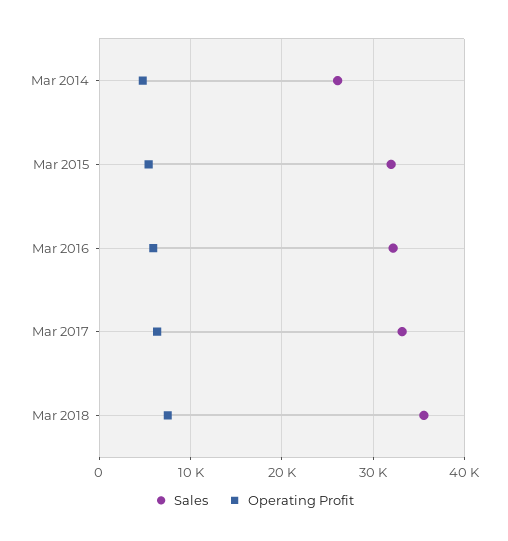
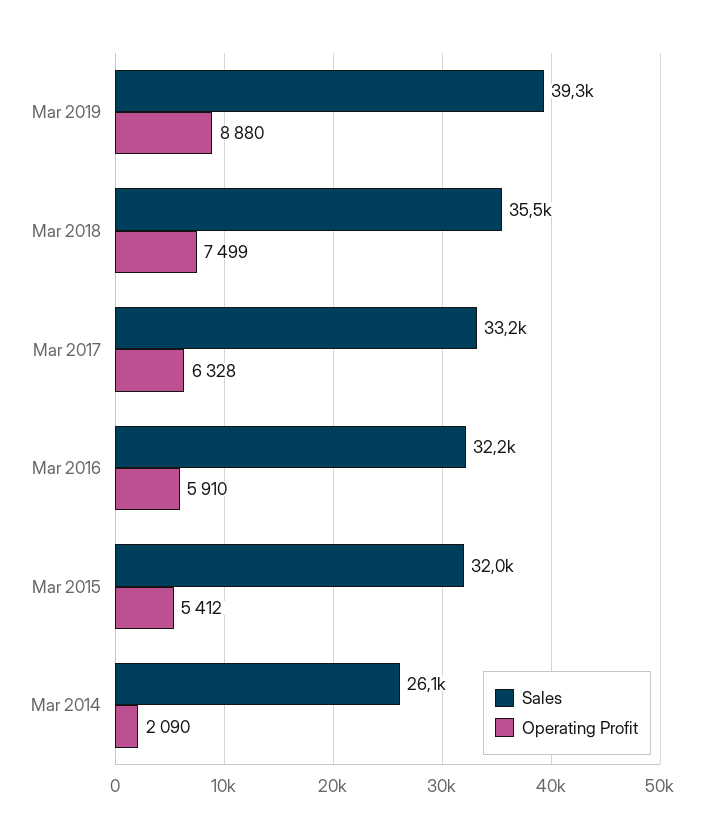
Operating Profit, Mar 2014: 5000 -> 2090
Sales, Mar 2019: none -> 39300
Operating Profit, Mar 2019: none -> 8880

